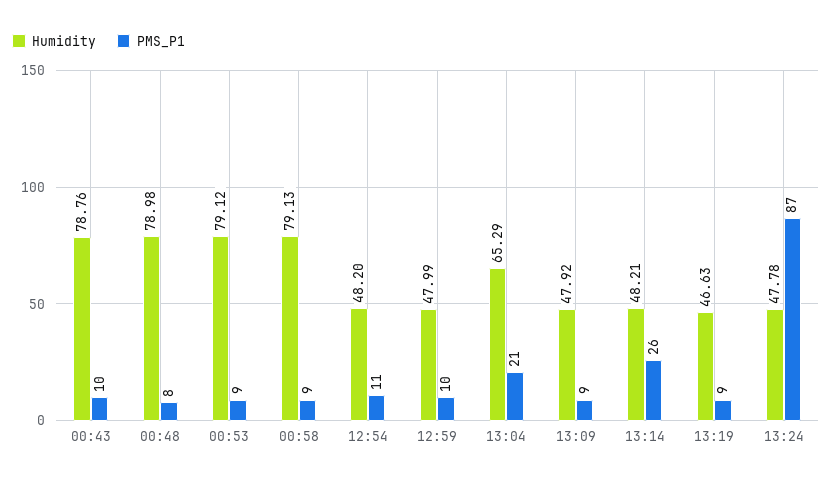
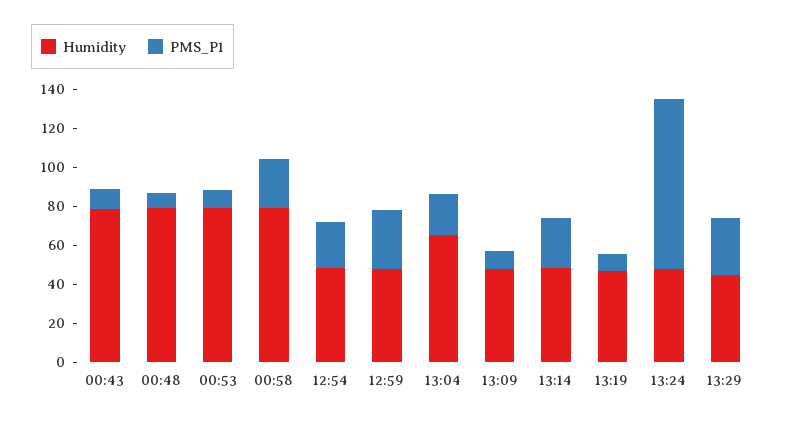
PMS_P1, 00:58: 9 -> 25
PMS_P1, 12:54: 11 -> 25
PMS_P1, 12:59: 10 -> 30
Humidity, 13:29: none -> 45
PMS_P1, 13:29: none -> 30

